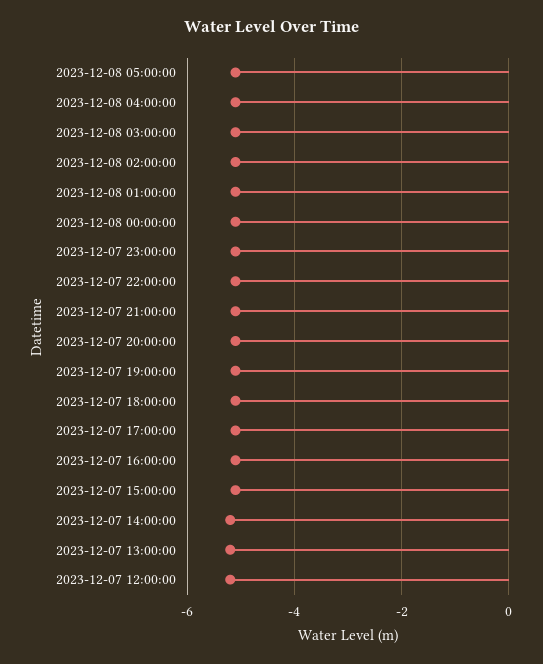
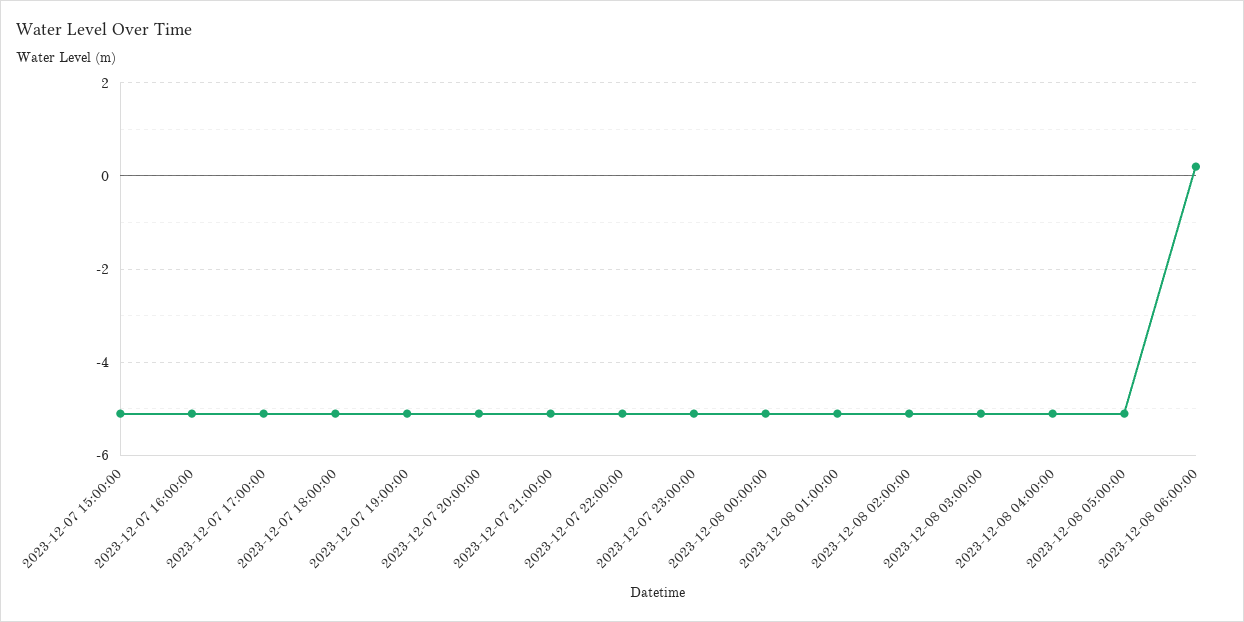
2023-12-07 14:00:00: -5.2 -> none
2023-12-07 13:00:00: -5.2 -> none
2023-12-07 12:00:00: -5.2 -> none
2023-12-08 06:00:00: none -> 0.2

